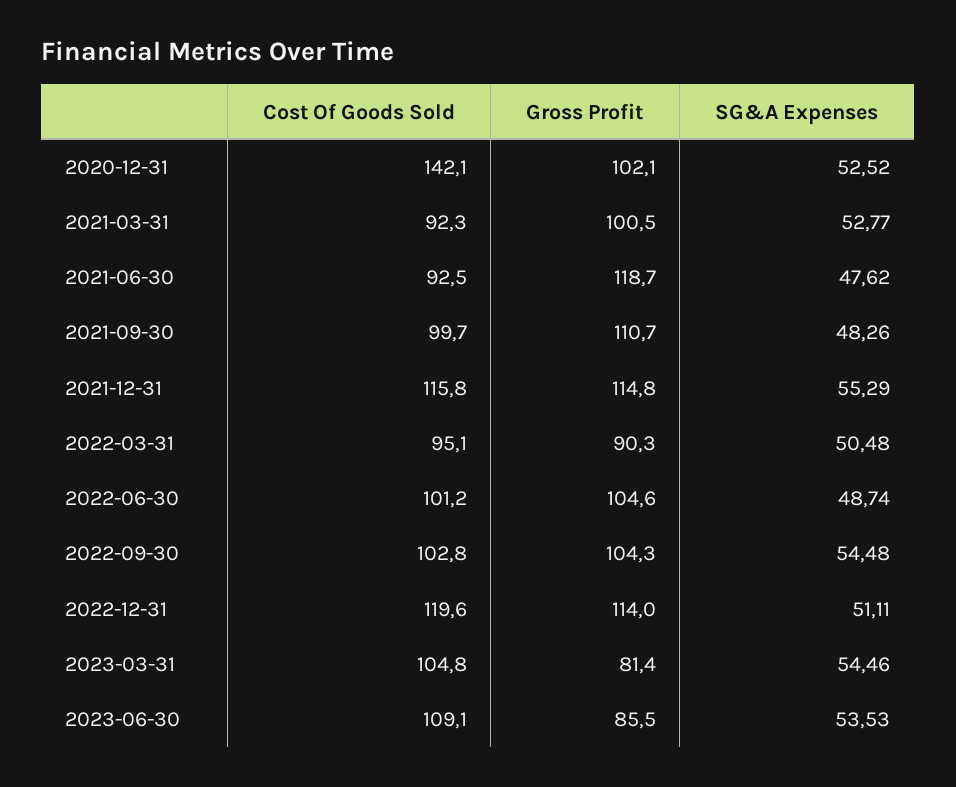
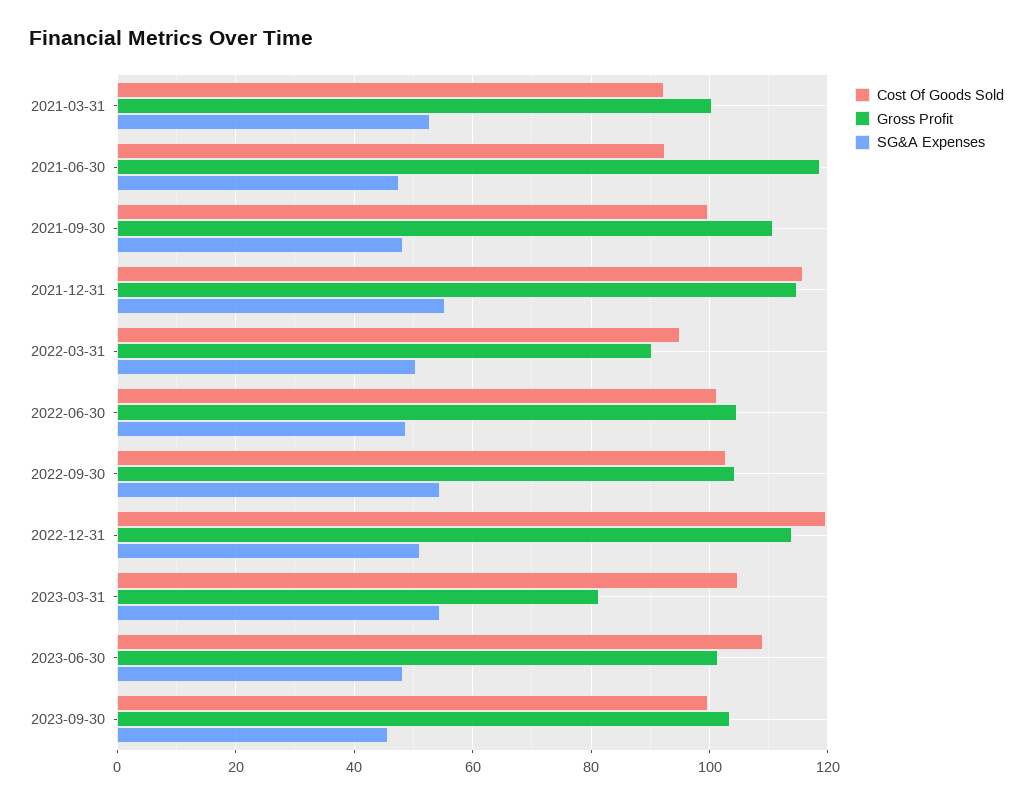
Cost Of Goods Sold, 2020-12-31: 142.1 -> none
Gross Profit, 2020-12-31: 102.1 -> none
SG&A Expenses, 2020-12-31: 52.52 -> none
Gross Profit, 2023-06-30: 85.5 -> 102
SG&A Expenses, 2023-06-30: 53.53 -> 48
Cost Of Goods Sold, 2023-09-30: none -> 100
Gross Profit, 2023-09-30: none -> 104
SG&A Expenses, 2023-09-30: none -> 46

